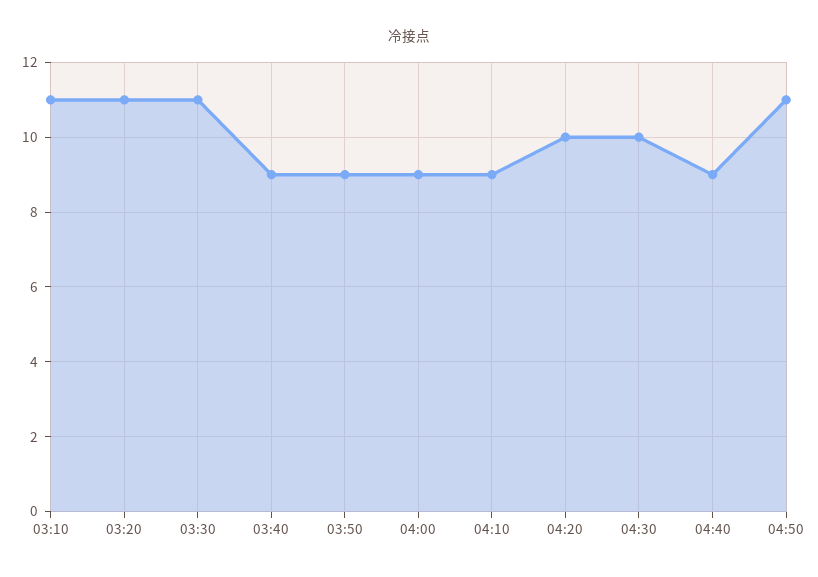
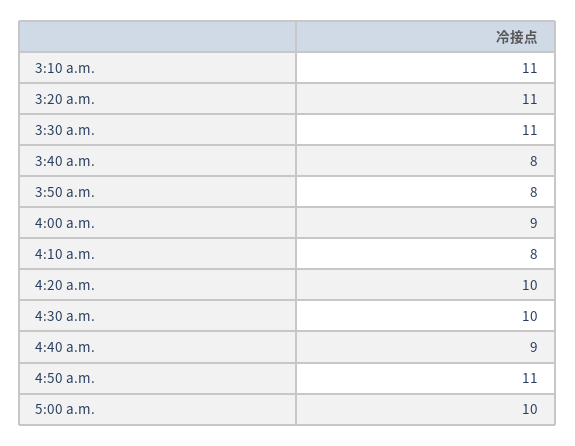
03:40: 9 -> 8
03:50: 9 -> 8
04:10: 9 -> 8
5:00 a.m.: none -> 10

